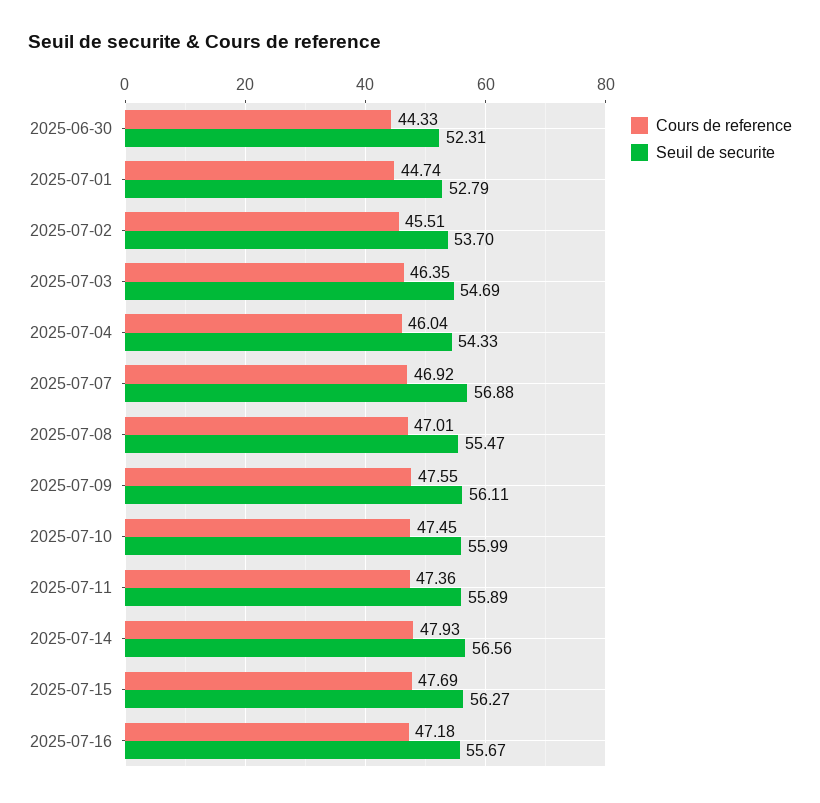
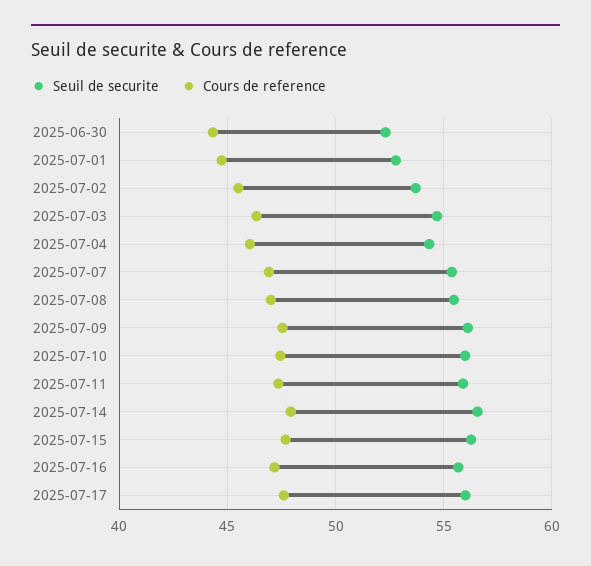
Seuil de securite, 2025-07-07: 56.88 -> 55.5
Seuil de securite, 2025-07-17: none -> 56
Cours de reference, 2025-07-17: none -> 47.5

